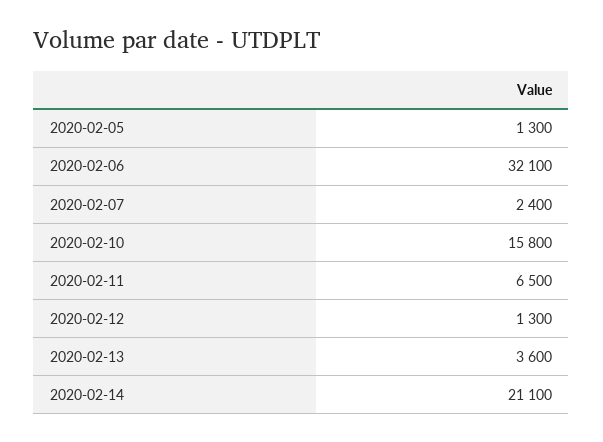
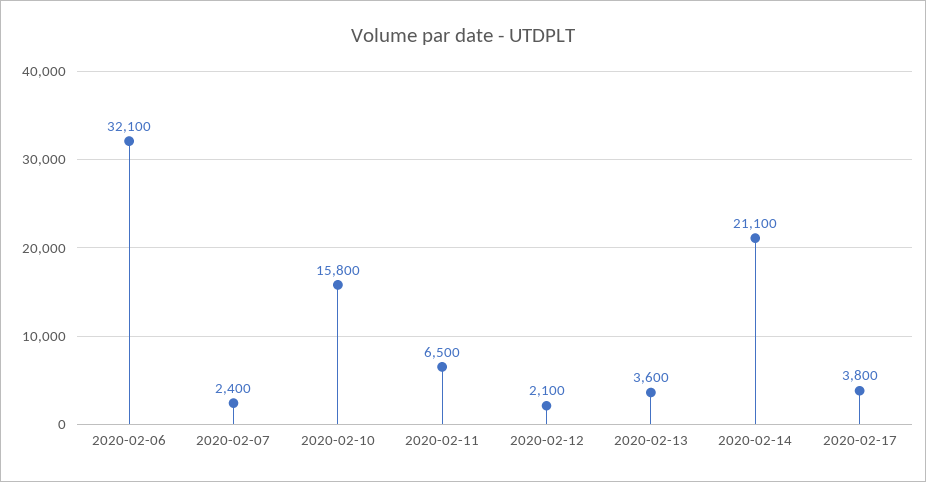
2020-02-05: 1300 -> none
2020-02-12: 1300 -> 2100
2020-02-17: none -> 3800

